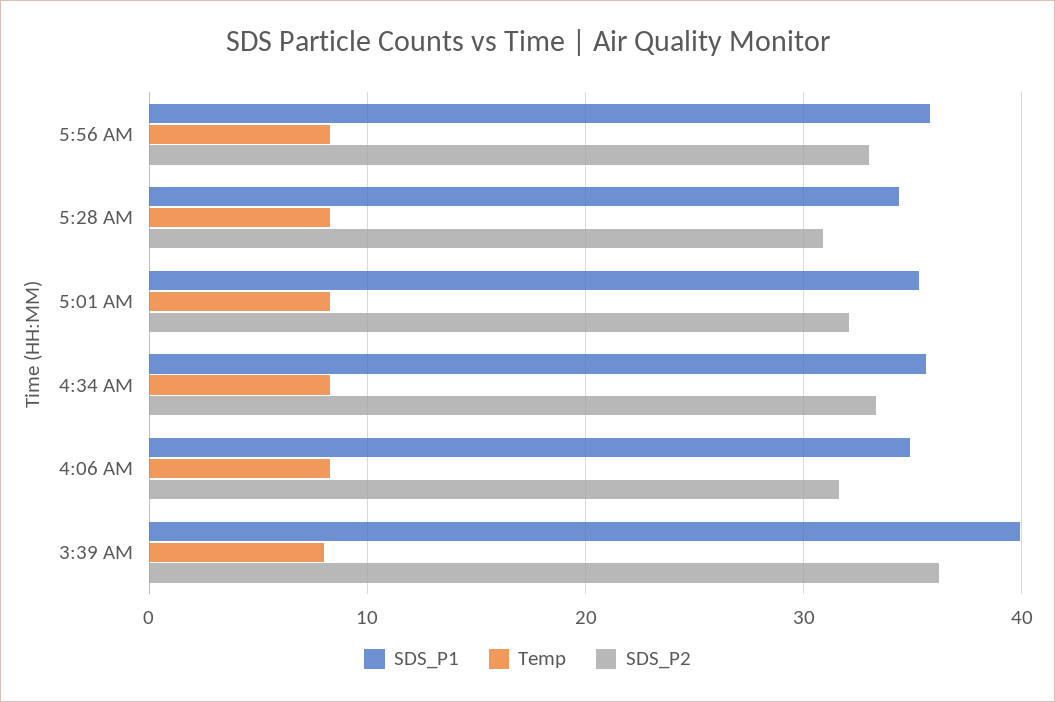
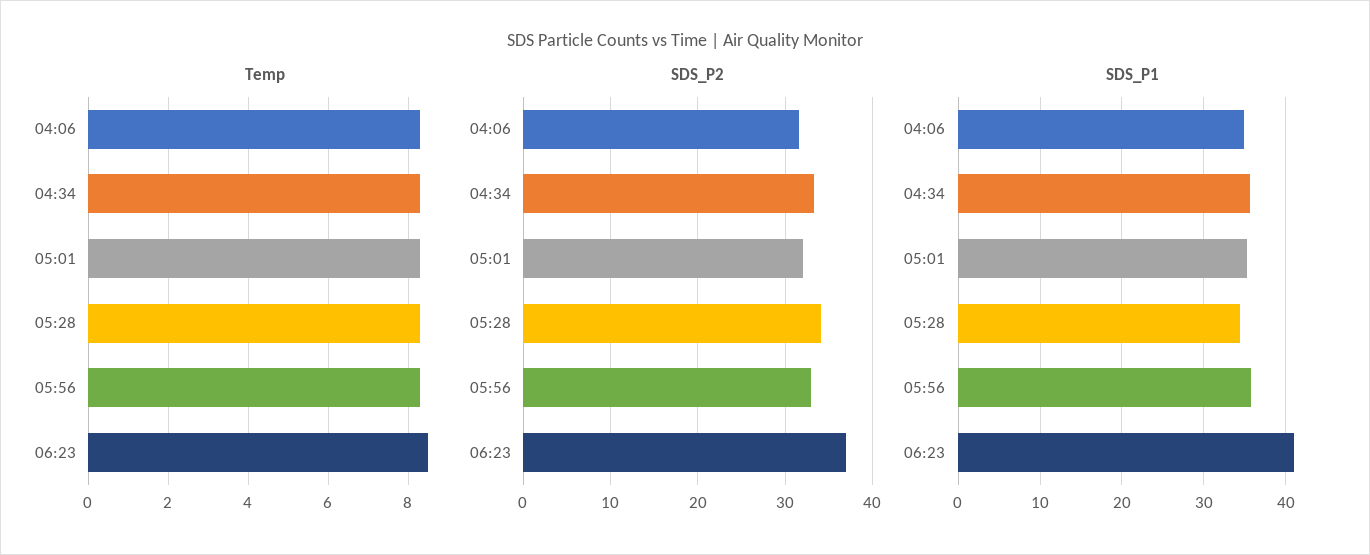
SDS_P2, 5:28 AM: 31 -> 34
SDS_P1, 3:39 AM: 40 -> none
Temp, 3:39 AM: 8 -> none
SDS_P2, 3:39 AM: 36 -> none
Temp, 06:23: none -> 8.5
SDS_P2, 06:23: none -> 37
SDS_P1, 06:23: none -> 41

